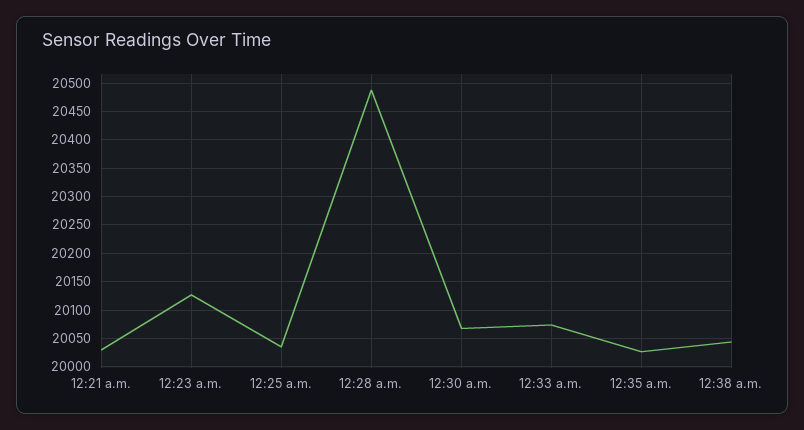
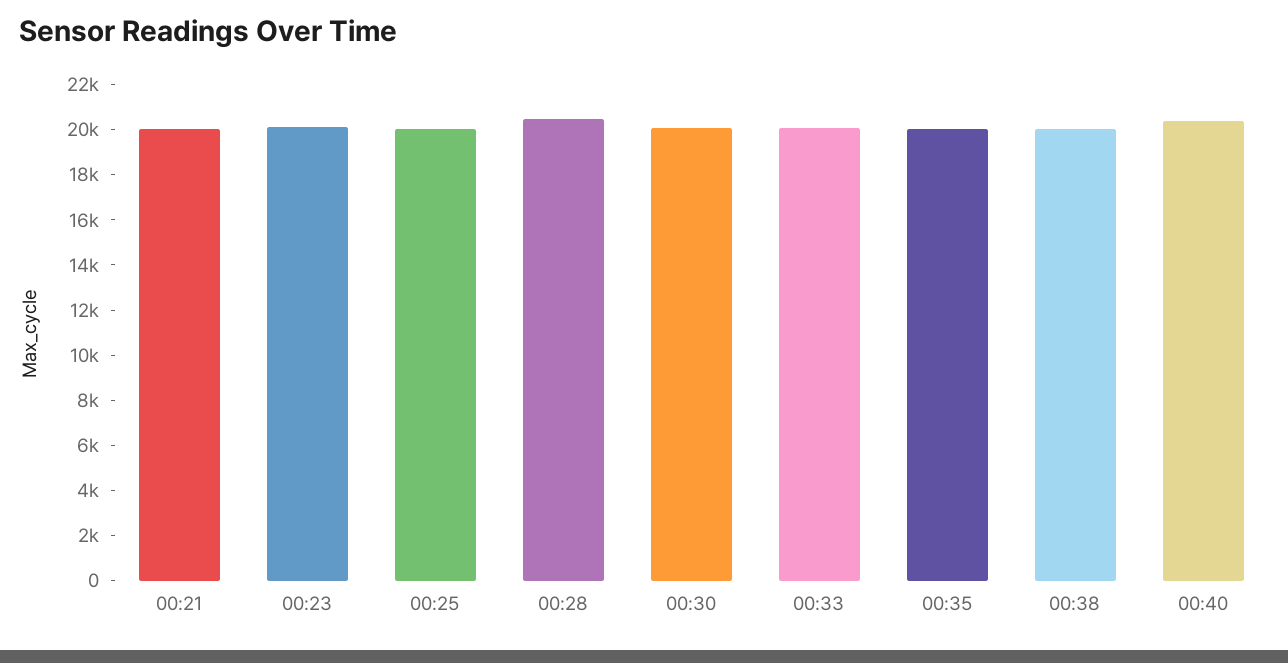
00:40: none -> 20500

